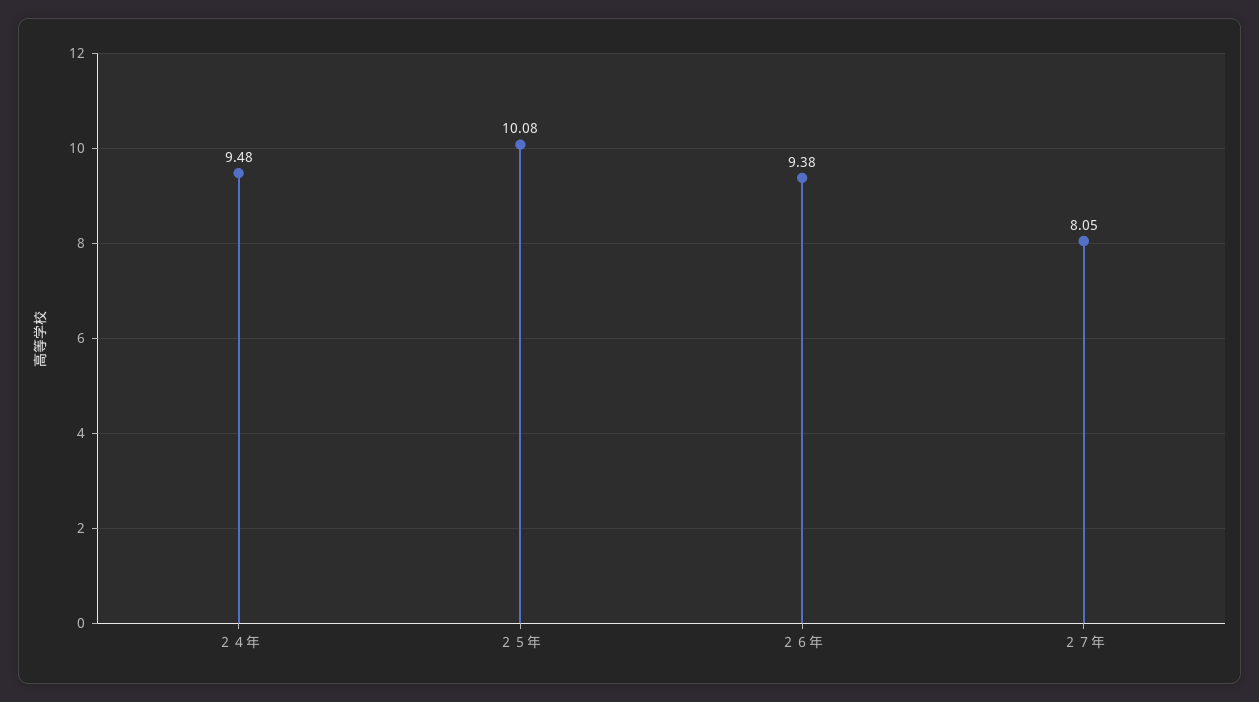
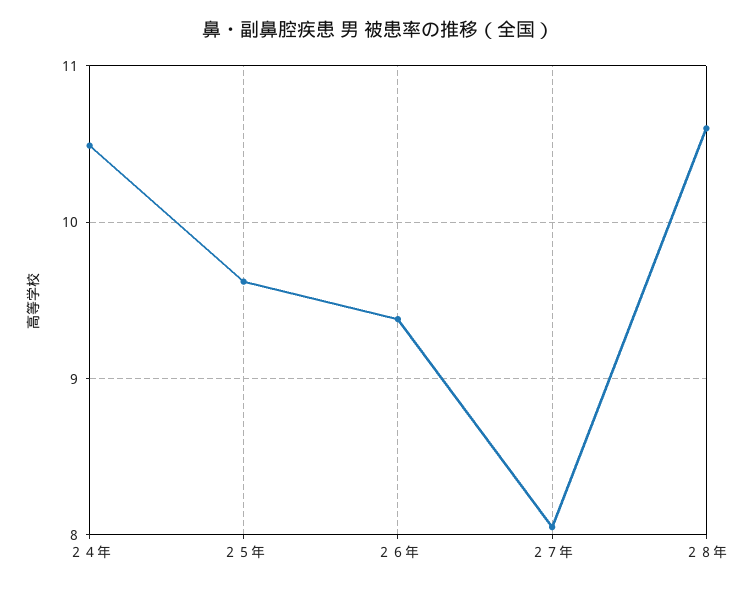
２４年: 9.48 -> 10.5
２５年: 10.08 -> 9.6
２８年: none -> 10.6

